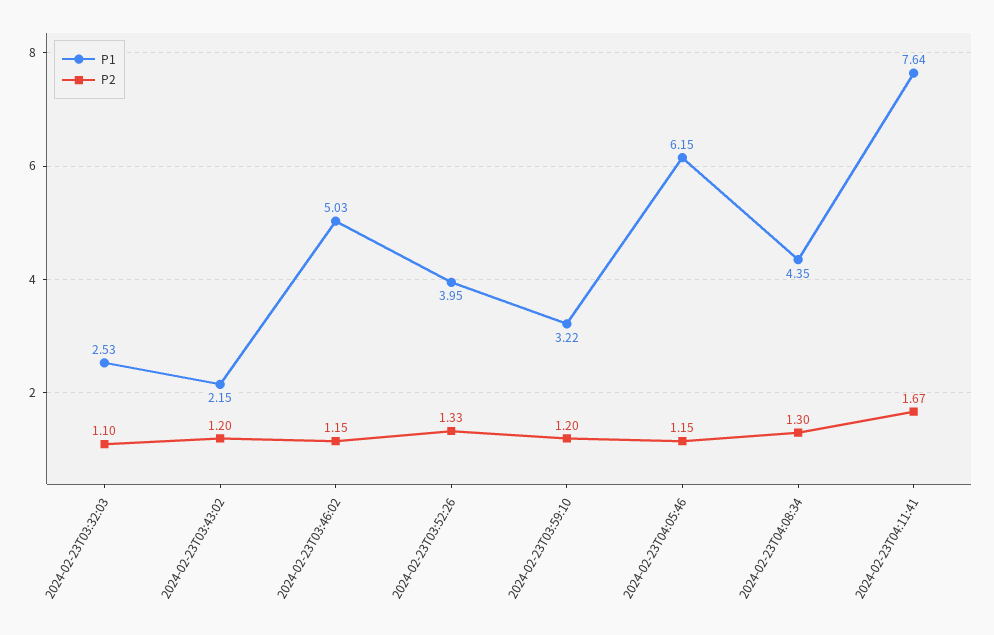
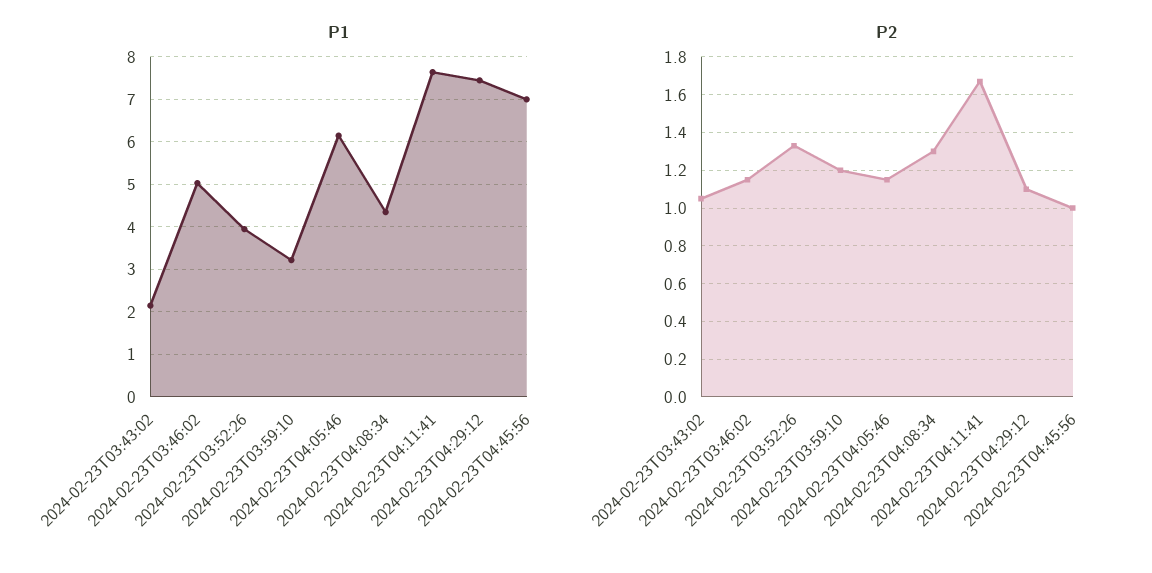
P1, 2024-02-23T03:32:03: 2.53 -> none
P2, 2024-02-23T03:32:03: 1.1 -> none
P2, 2024-02-23T03:43:02: 1.2 -> 1.05
P1, 2024-02-23T04:29:12: none -> 7.4
P1, 2024-02-23T04:45:56: none -> 7
P2, 2024-02-23T04:29:12: none -> 1.1
P2, 2024-02-23T04:45:56: none -> 1

